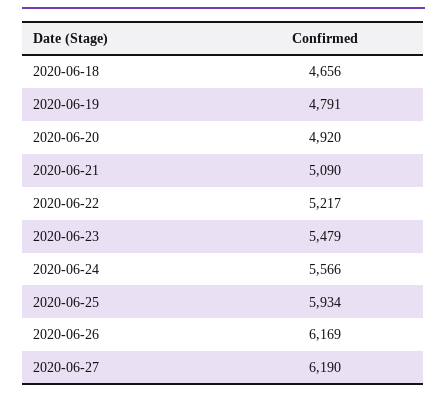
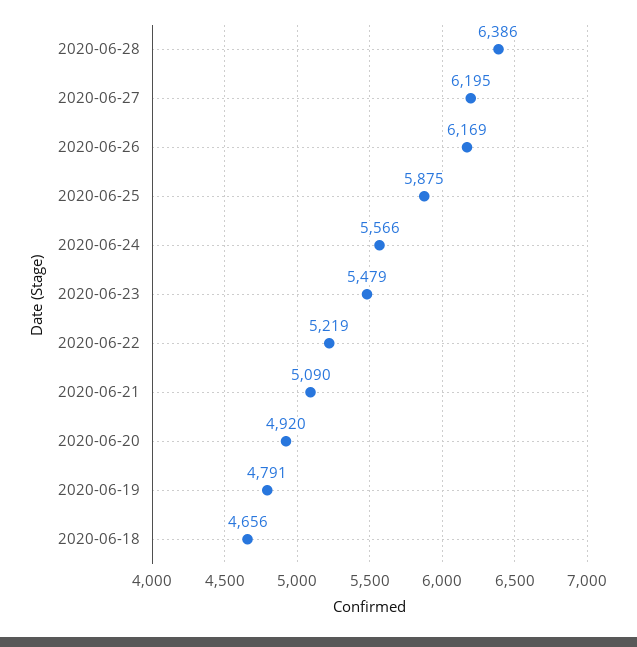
2020-06-22: 5217 -> 5219
2020-06-25: 5934 -> 5875
2020-06-27: 6190 -> 6195
2020-06-28: none -> 6386

